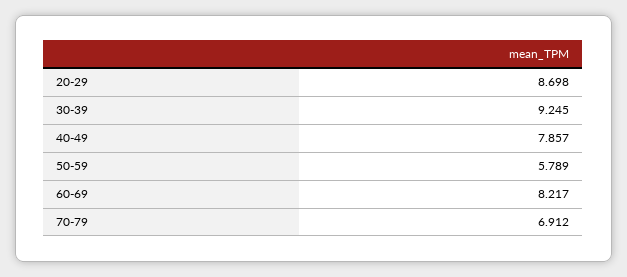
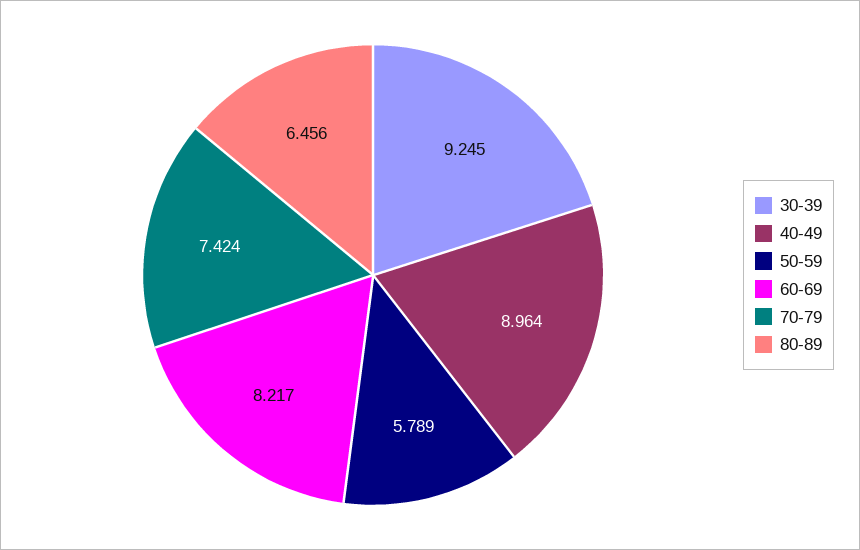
20-29: 8.698 -> none
40-49: 7.857 -> 8.964
70-79: 6.912 -> 7.424
80-89: none -> 6.456

